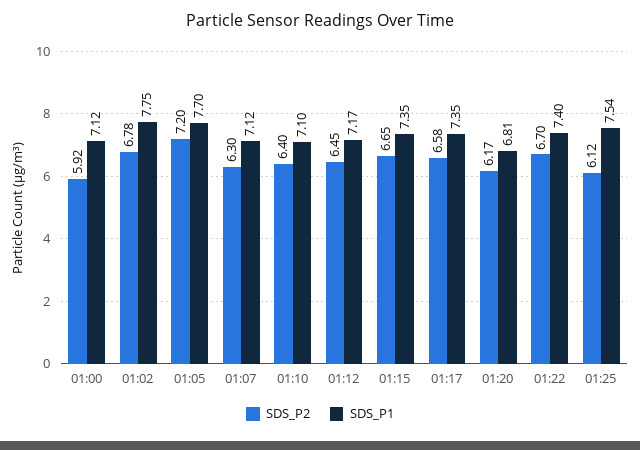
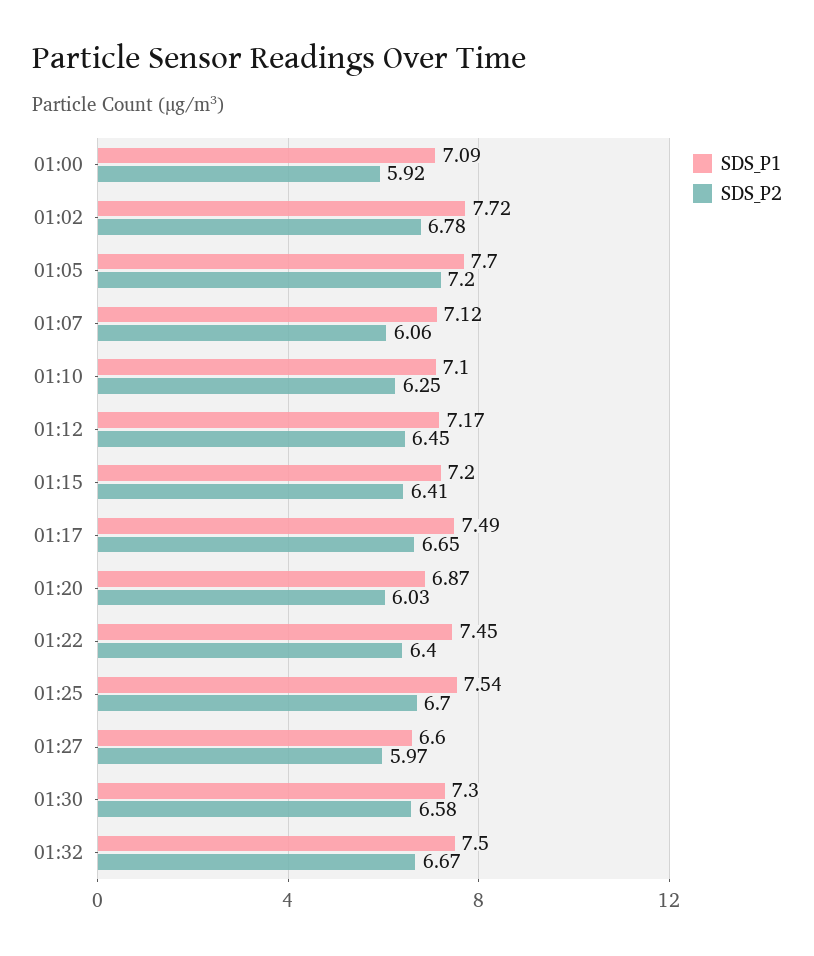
SDS_P1, 01:00: 7.12 -> 7.09
SDS_P1, 01:02: 7.75 -> 7.72
SDS_P2, 01:07: 6.3 -> 6.06
SDS_P2, 01:10: 6.4 -> 6.25
SDS_P2, 01:15: 6.65 -> 6.41
SDS_P1, 01:15: 7.35 -> 7.2
SDS_P2, 01:17: 6.58 -> 6.65
SDS_P1, 01:17: 7.35 -> 7.49
SDS_P2, 01:20: 6.17 -> 6.03
SDS_P1, 01:20: 6.81 -> 6.87
SDS_P2, 01:22: 6.7 -> 6.4
SDS_P1, 01:22: 7.4 -> 7.45
SDS_P2, 01:25: 6.12 -> 6.7
SDS_P1, 01:27: none -> 6.6
SDS_P2, 01:27: none -> 5.97
SDS_P1, 01:30: none -> 7.3
SDS_P2, 01:30: none -> 6.58
SDS_P1, 01:32: none -> 7.5
SDS_P2, 01:32: none -> 6.67

